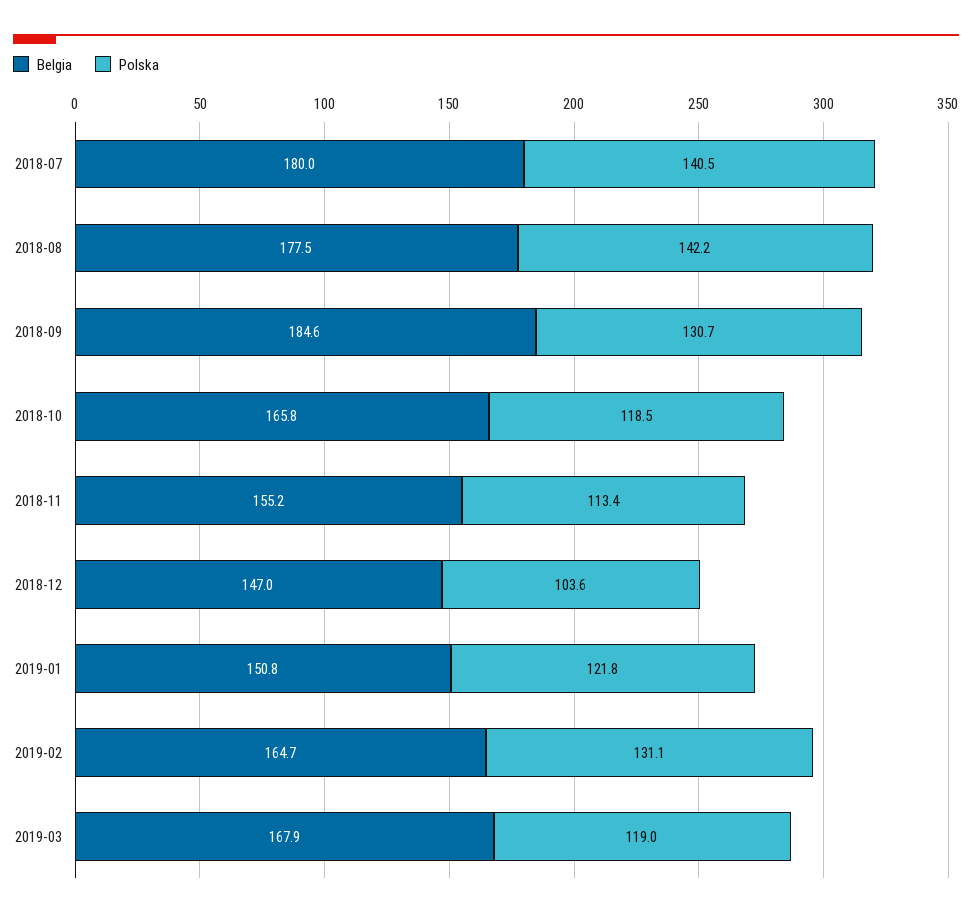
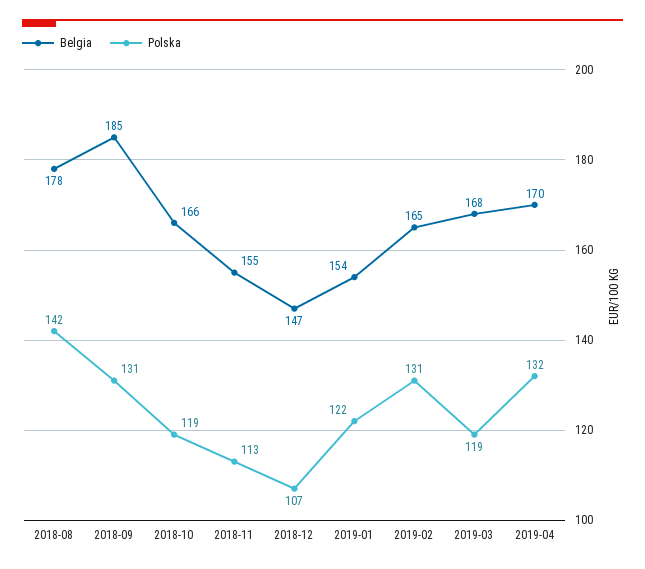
Belgia, 2018-07: 180 -> none
Polska, 2018-07: 140.5 -> none
Polska, 2018-12: 103.6 -> 107
Belgia, 2019-01: 150.8 -> 154
Belgia, 2019-04: none -> 170
Polska, 2019-04: none -> 132

